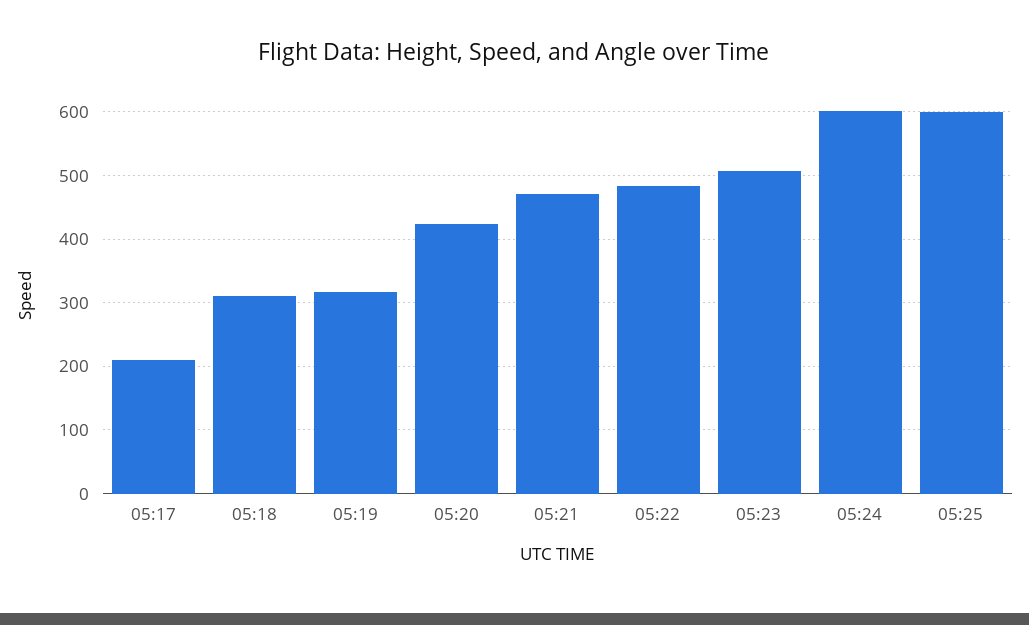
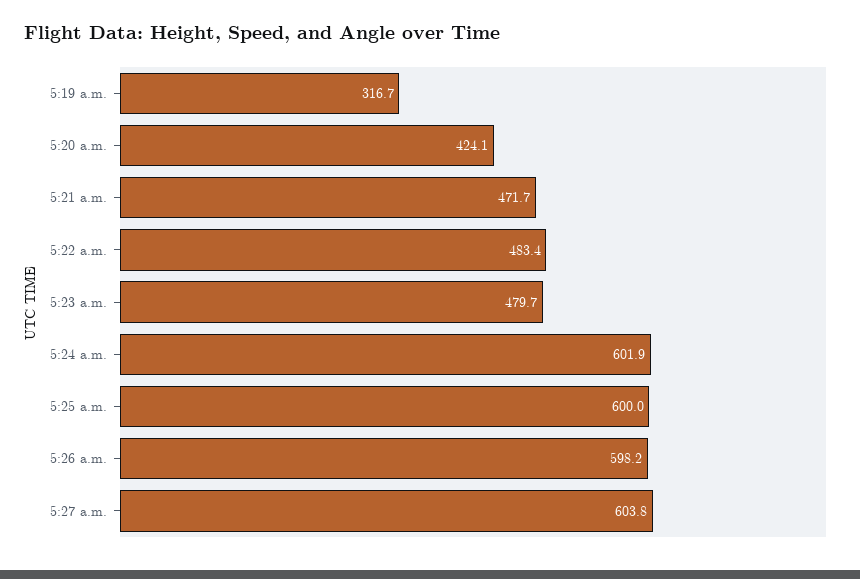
05:17: 210 -> none
05:18: 310 -> none
05:23: 510 -> 479.7
5:26 a.m.: none -> 598.2
5:27 a.m.: none -> 603.8

